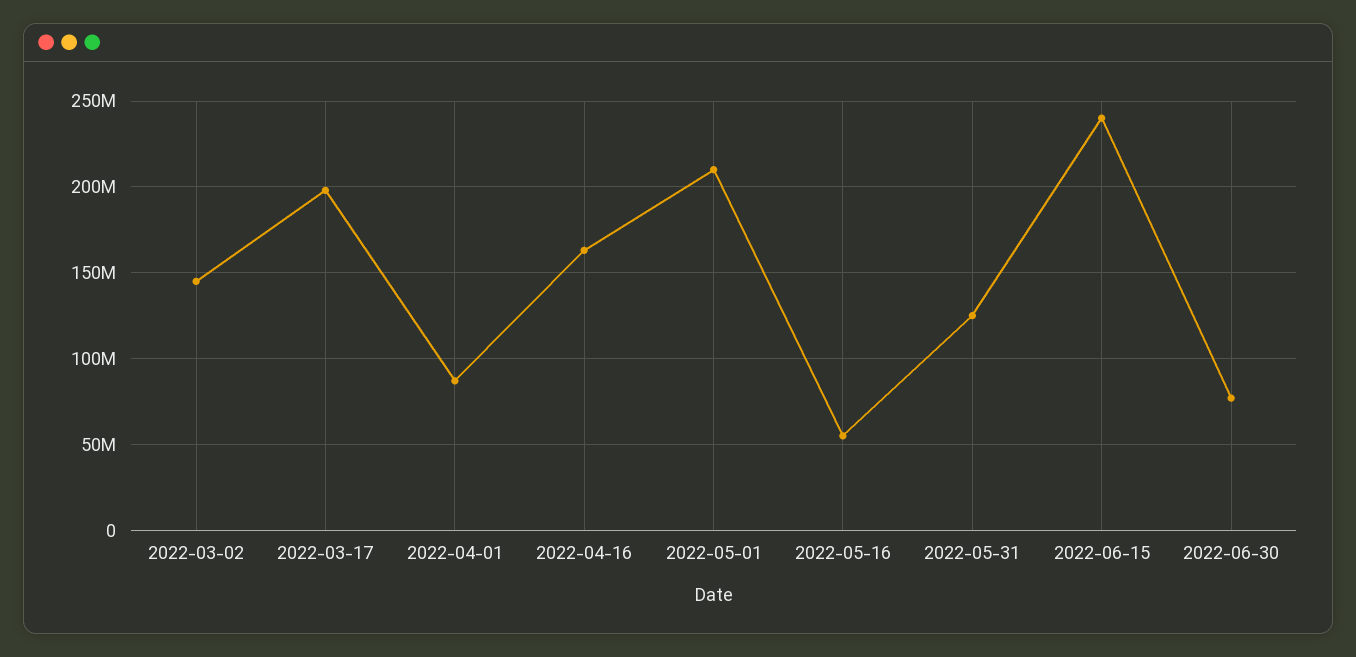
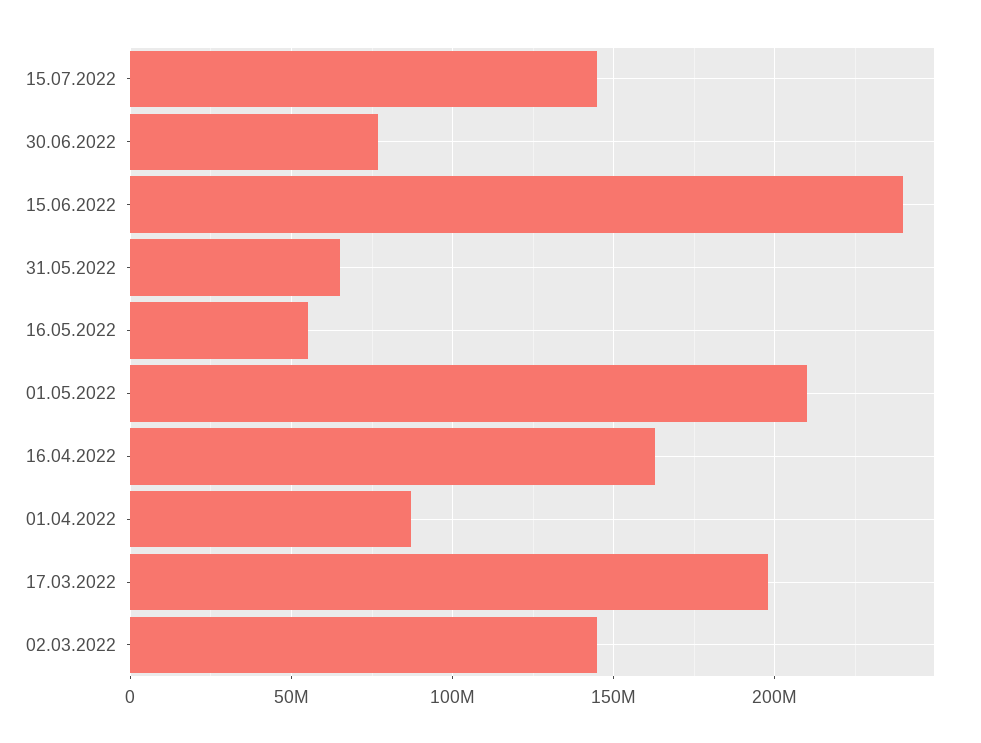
2022-05-31: 125000000 -> 65000000
15.07.2022: none -> 145000000

